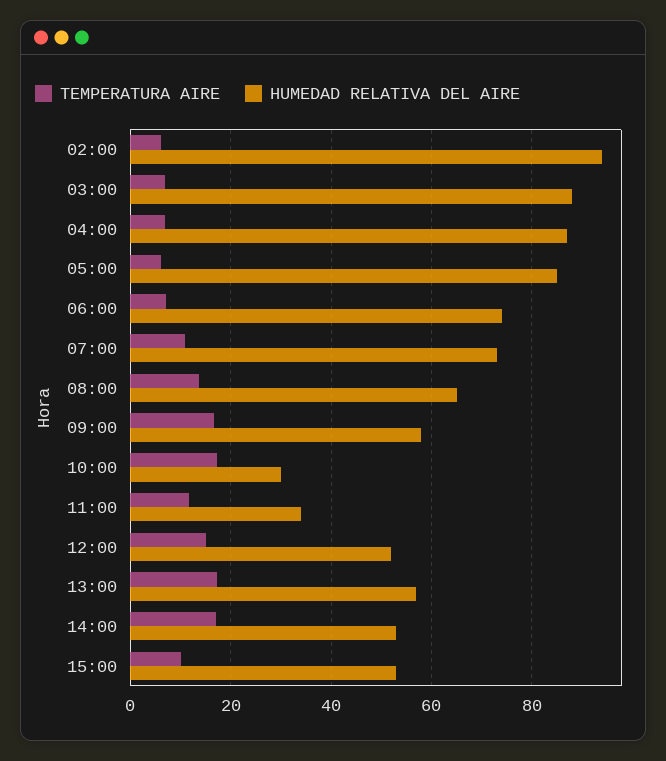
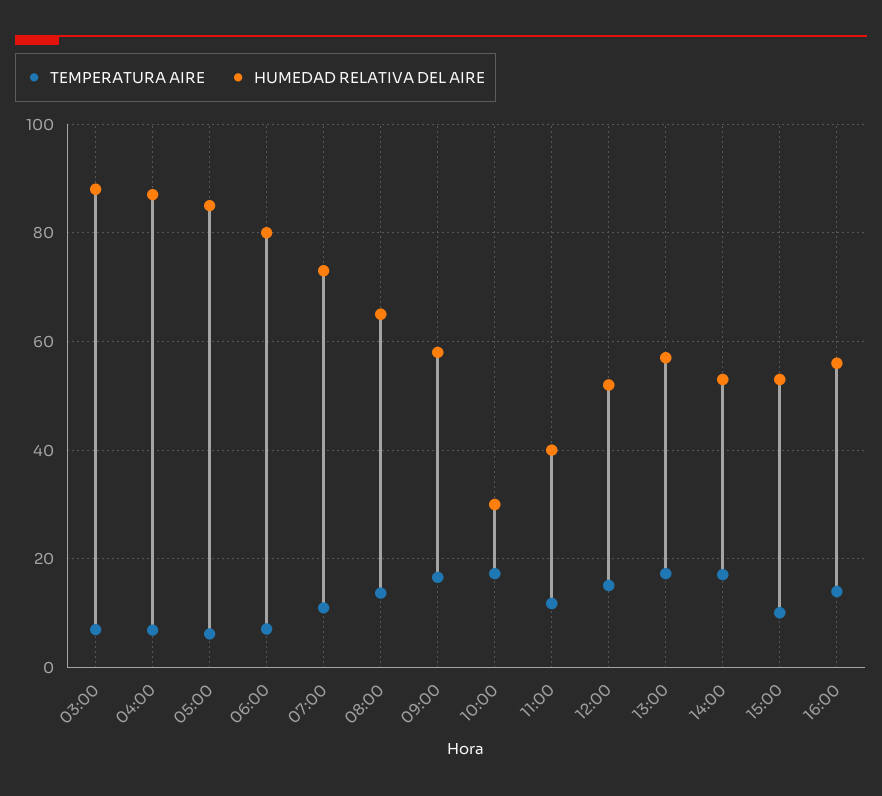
TEMPERATURA AIRE, 02:00: 6 -> none
HUMEDAD RELATIVA DEL AIRE, 02:00: 94 -> none
HUMEDAD RELATIVA DEL AIRE, 06:00: 74 -> 80
HUMEDAD RELATIVA DEL AIRE, 11:00: 34 -> 40
TEMPERATURA AIRE, 16:00: none -> 14
HUMEDAD RELATIVA DEL AIRE, 16:00: none -> 56

